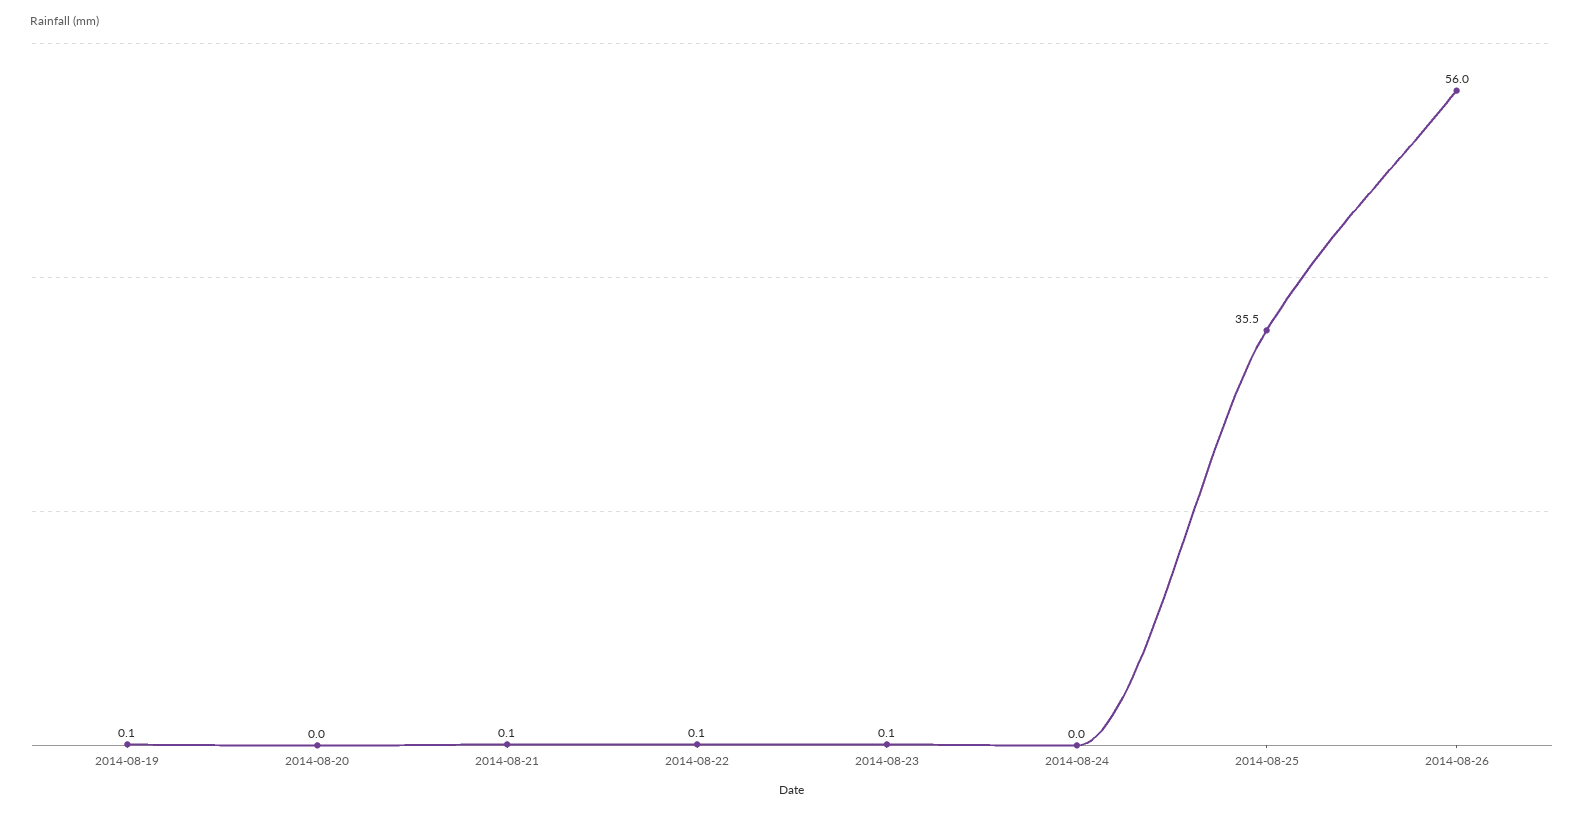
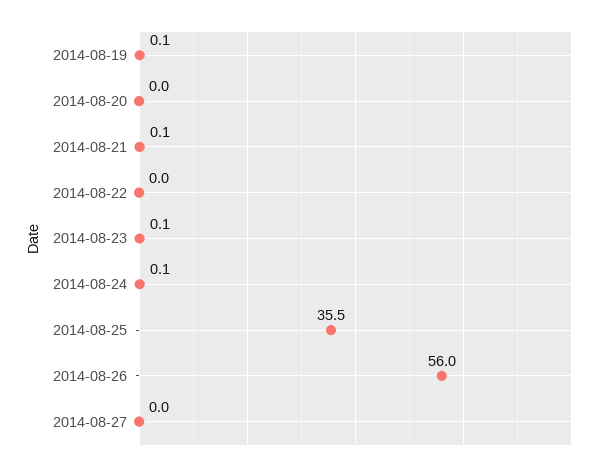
2014-08-22: 0.1 -> 0
2014-08-24: 0 -> 0.1
2014-08-27: none -> 0

